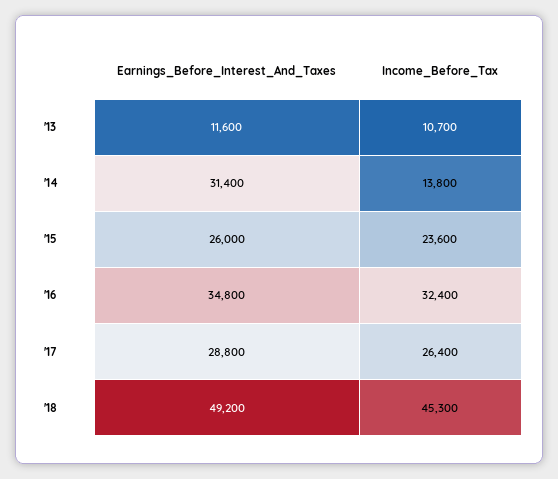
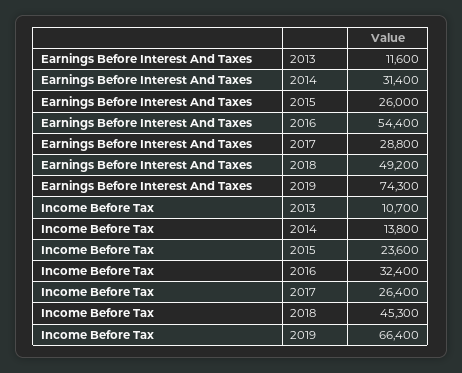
Earnings_Before_Interest_And_Taxes, '16: 34800 -> 54400
Earnings_Before_Interest_And_Taxes, 2019: none -> 74300
Income_Before_Tax, 2019: none -> 66400

